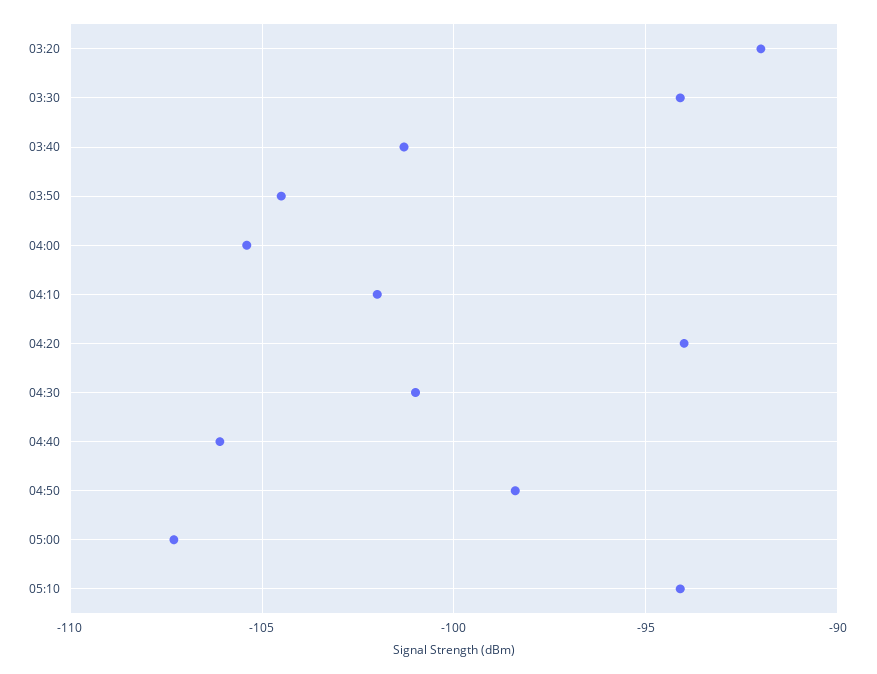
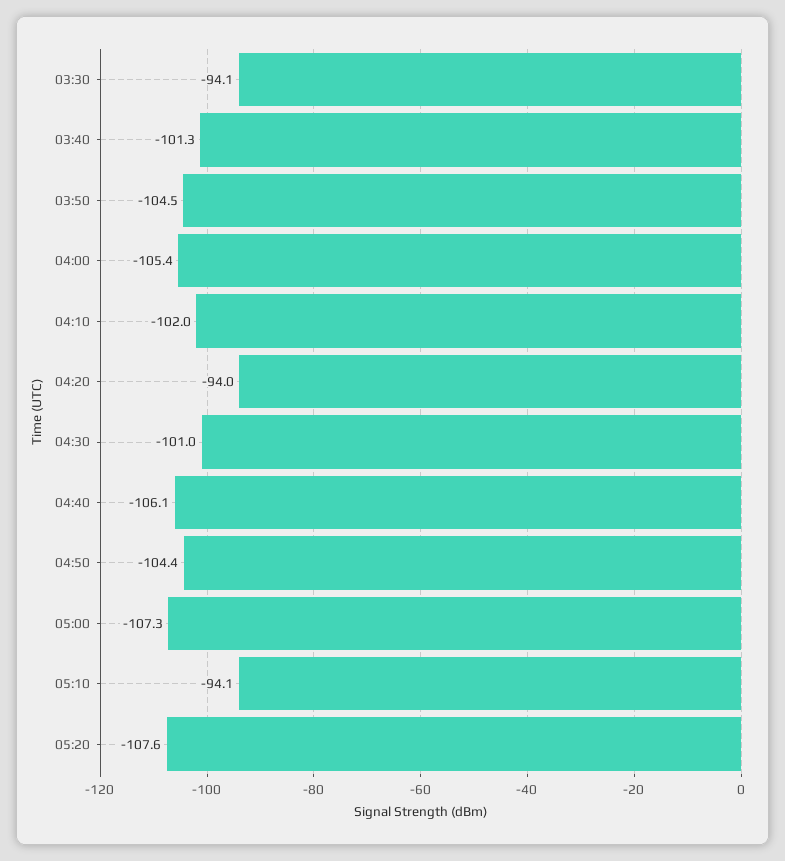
03:20: -92 -> none
04:50: -98.5 -> -104.4
05:20: none -> -107.6

